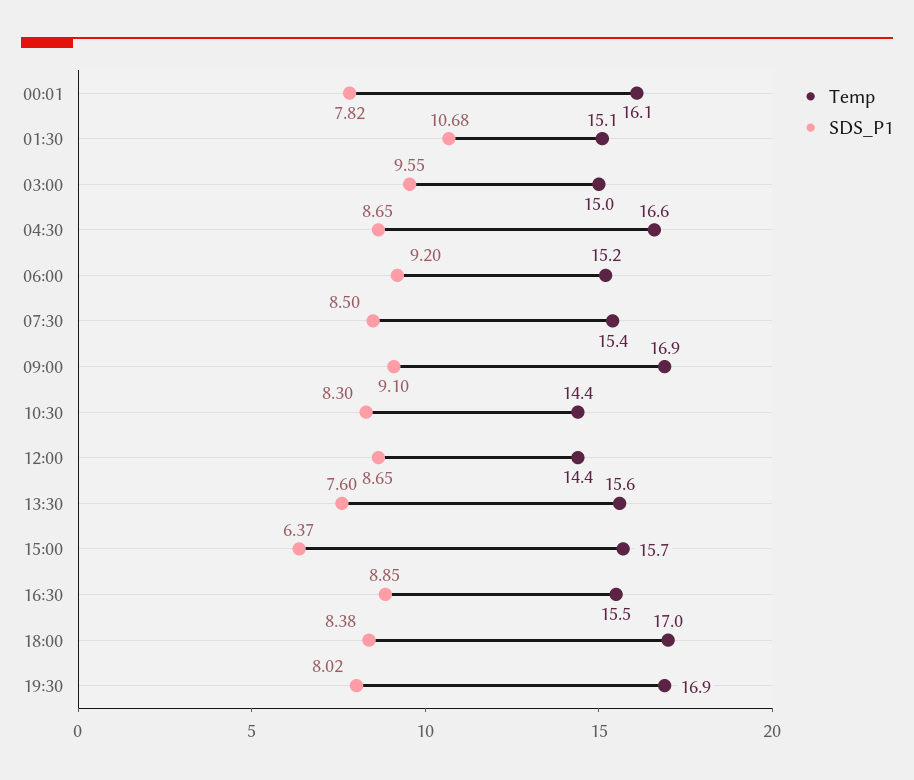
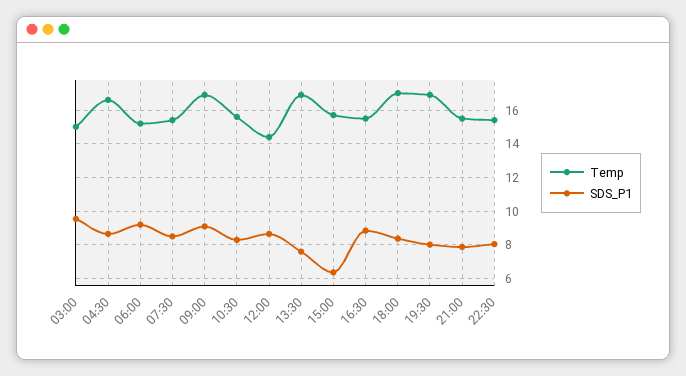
Temp, 00:01: 16.1 -> none
SDS_P1, 00:01: 7.82 -> none
Temp, 01:30: 15.1 -> none
SDS_P1, 01:30: 10.68 -> none
Temp, 10:30: 14.4 -> 15.5
Temp, 13:30: 15.6 -> 17
Temp, 21:00: none -> 15.5
SDS_P1, 21:00: none -> 8
Temp, 22:30: none -> 15.5
SDS_P1, 22:30: none -> 8

